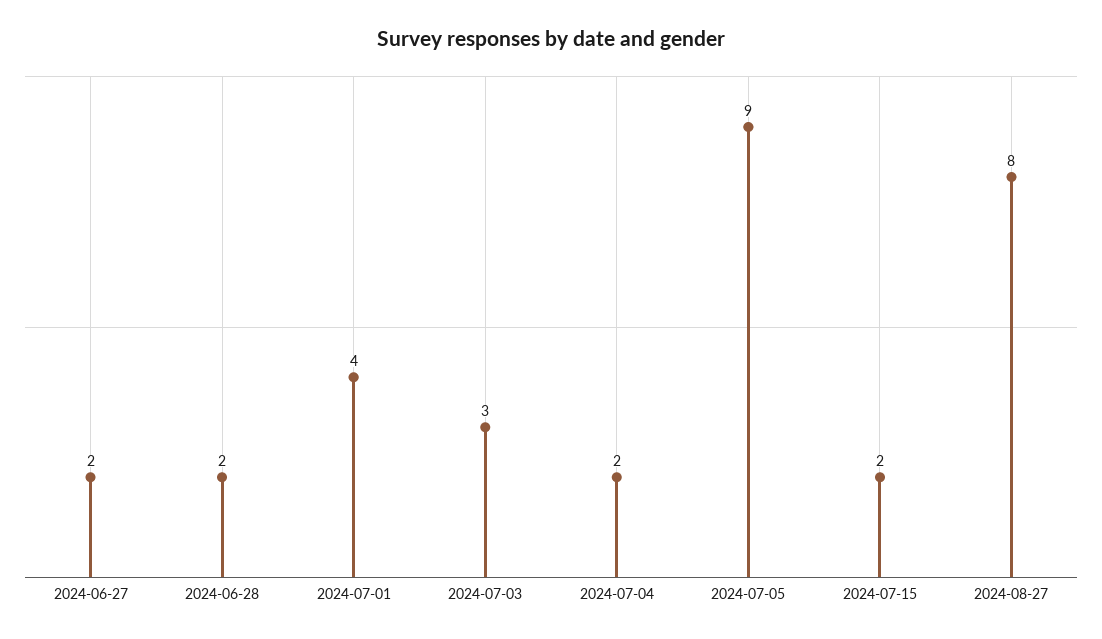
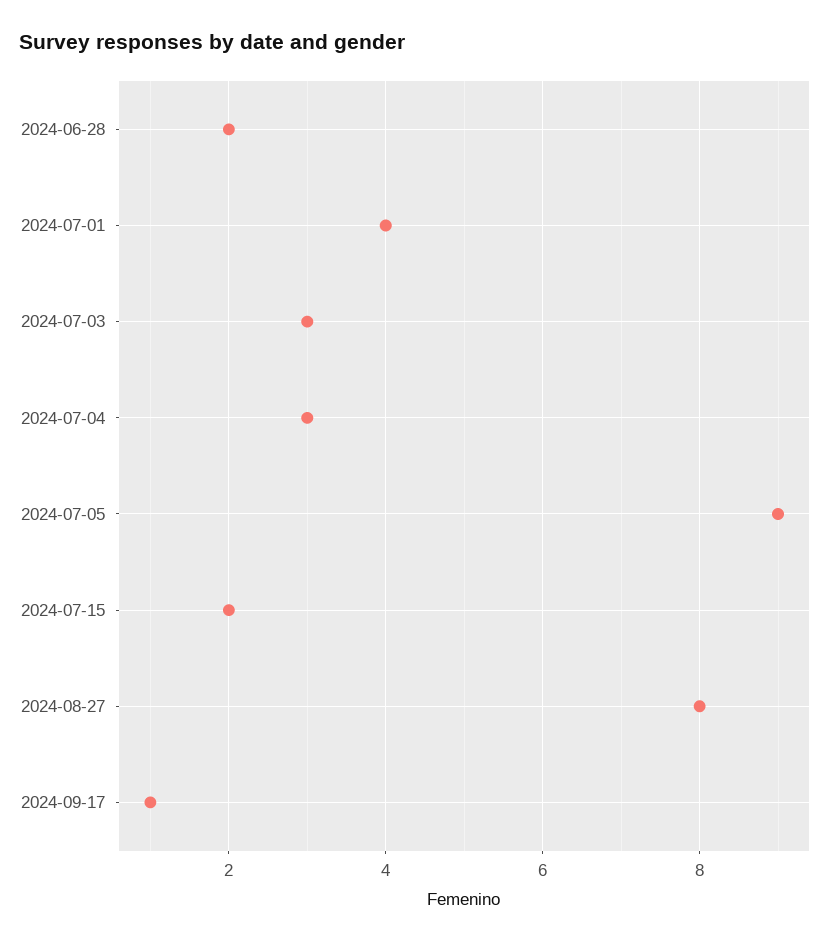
2024-06-27: 2 -> none
2024-07-04: 2 -> 3
2024-09-17: none -> 1

